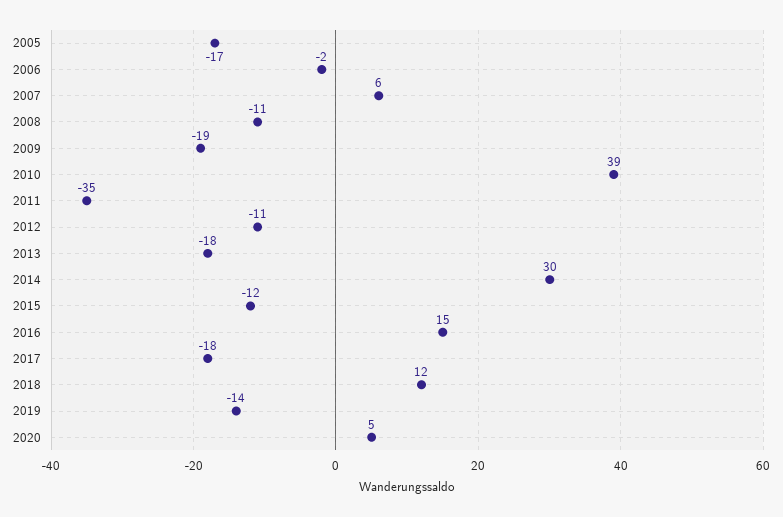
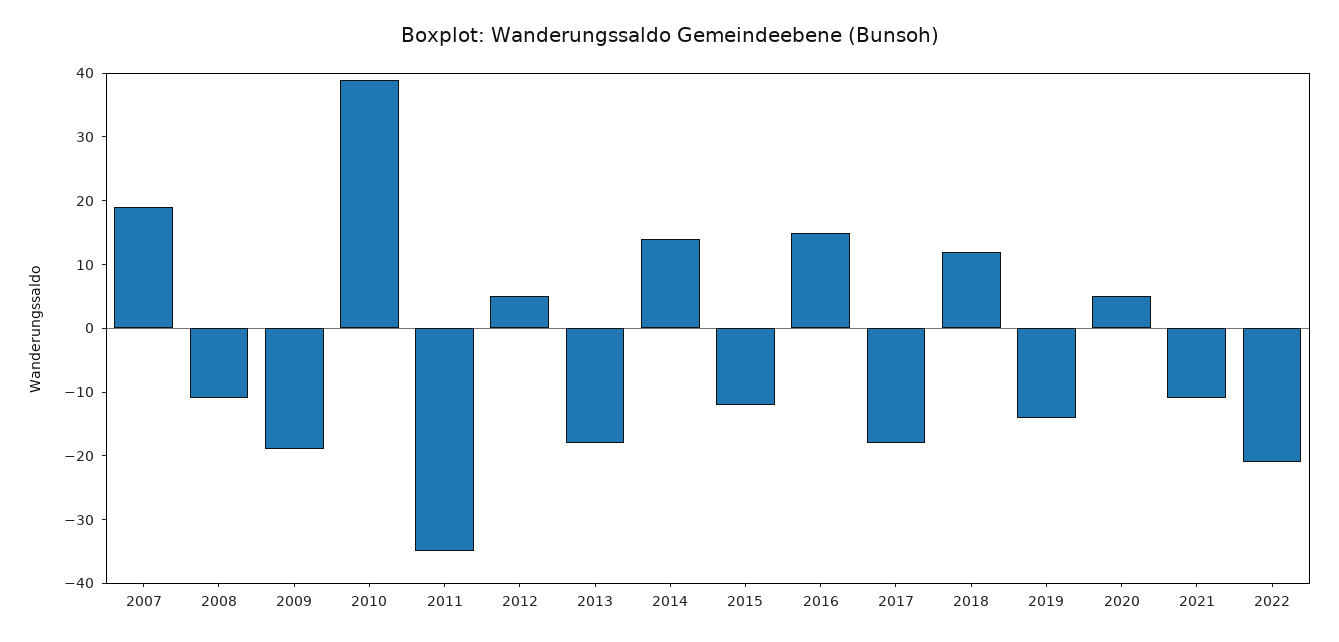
2005: -17 -> none
2006: -2 -> none
2007: 6 -> 20
2012: -11 -> 5
2014: 30 -> 15
2021: none -> -10
2022: none -> -20

